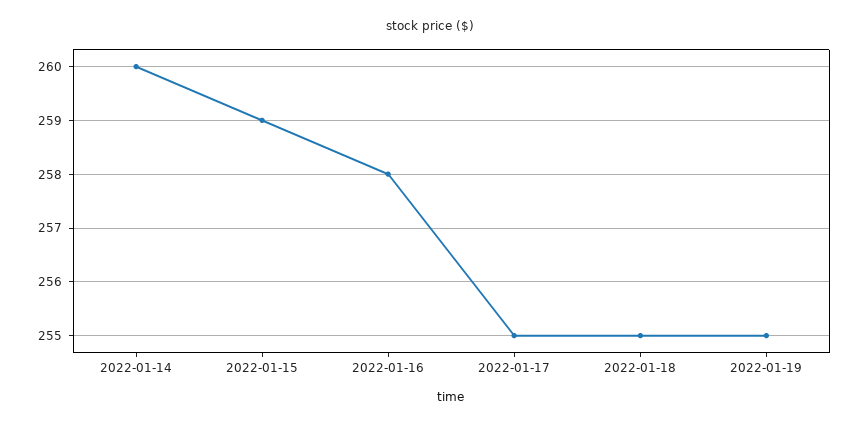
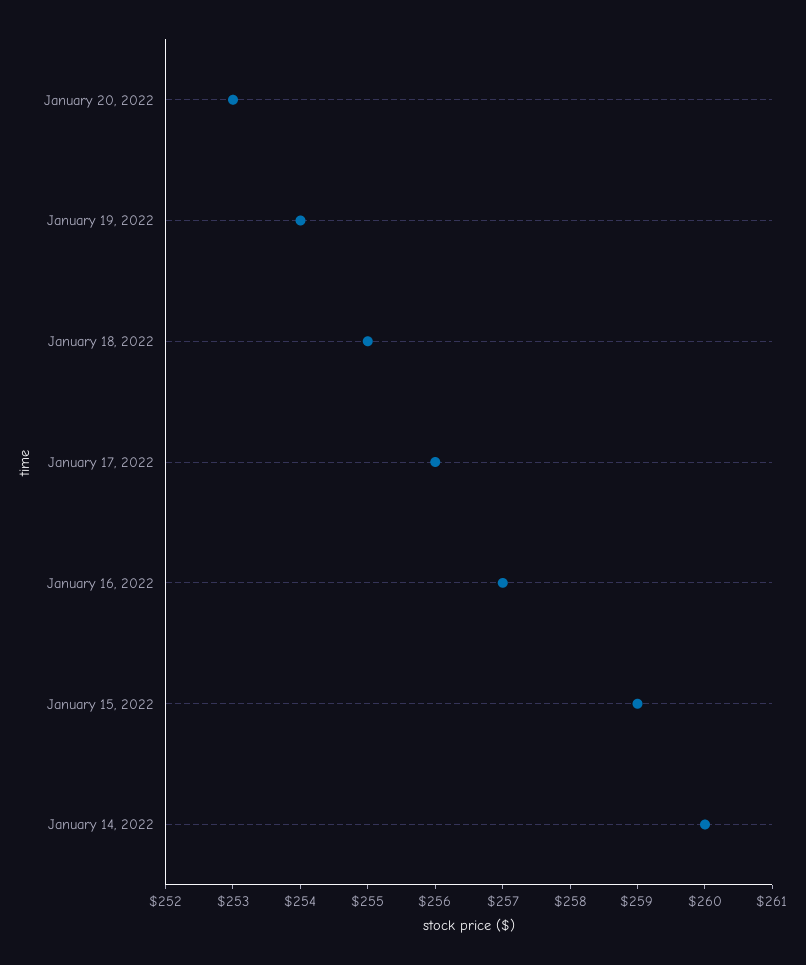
2022-01-16: 258 -> 257
2022-01-17: 255 -> 256
2022-01-19: 255 -> 254
January 20, 2022: none -> 253

